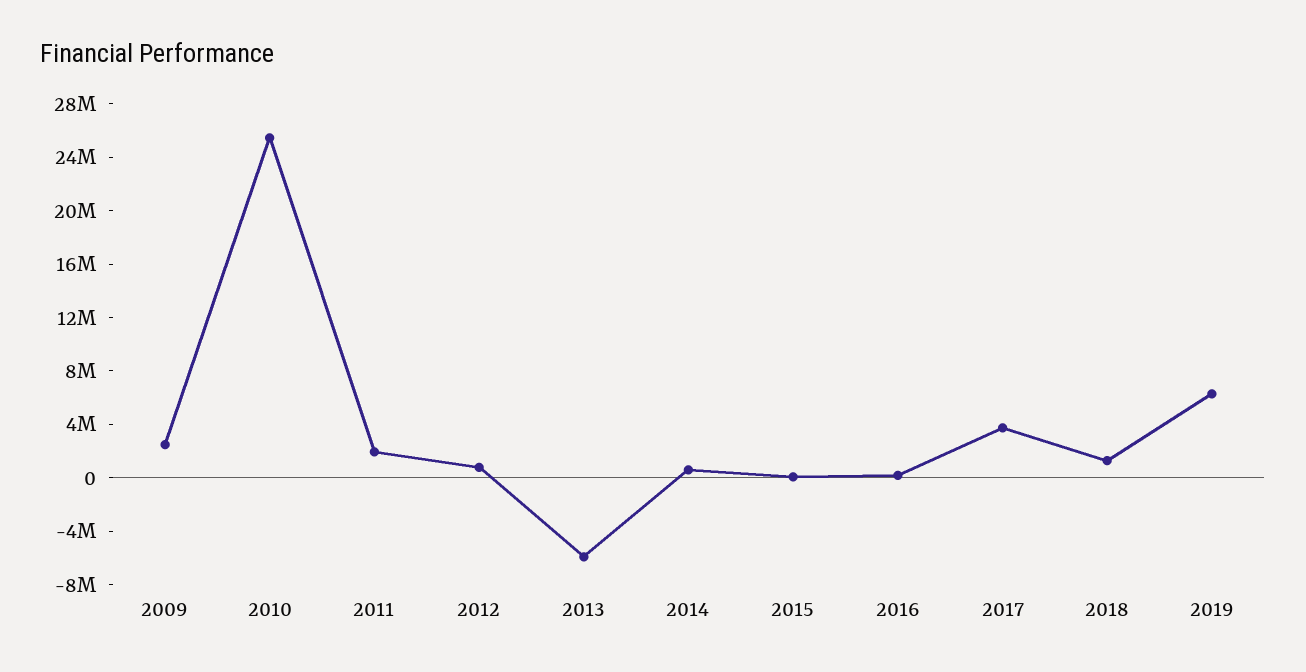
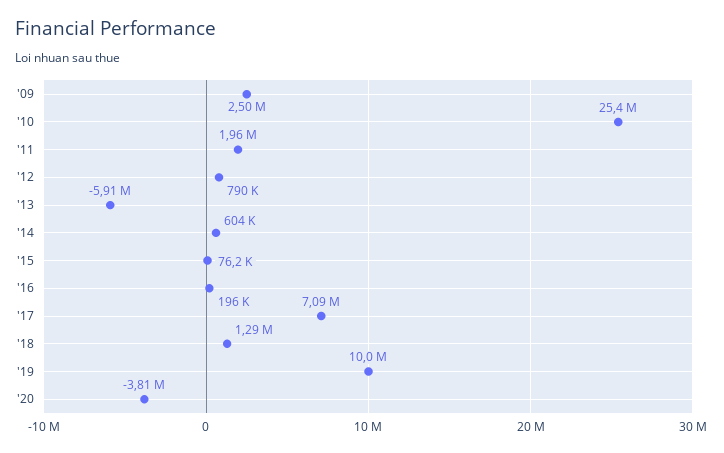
2017: 4000000 -> 7090000
2019: 6000000 -> 10000000
'20: none -> -3810000

